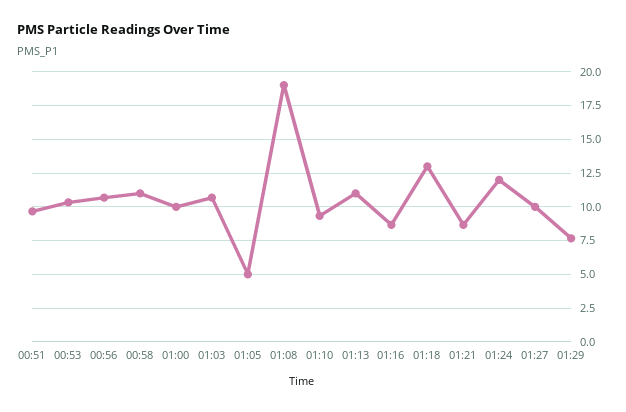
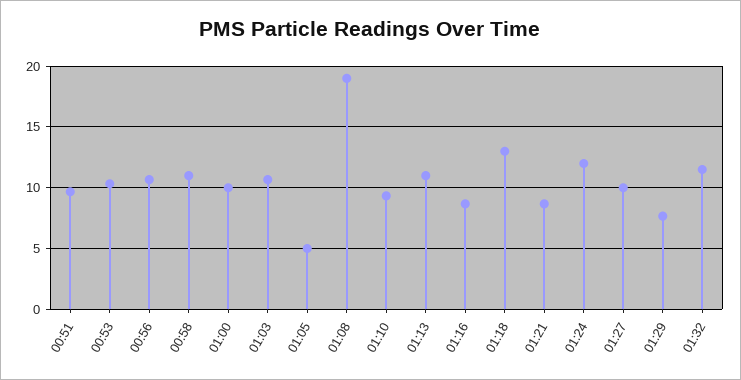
01:32: none -> 11.5

